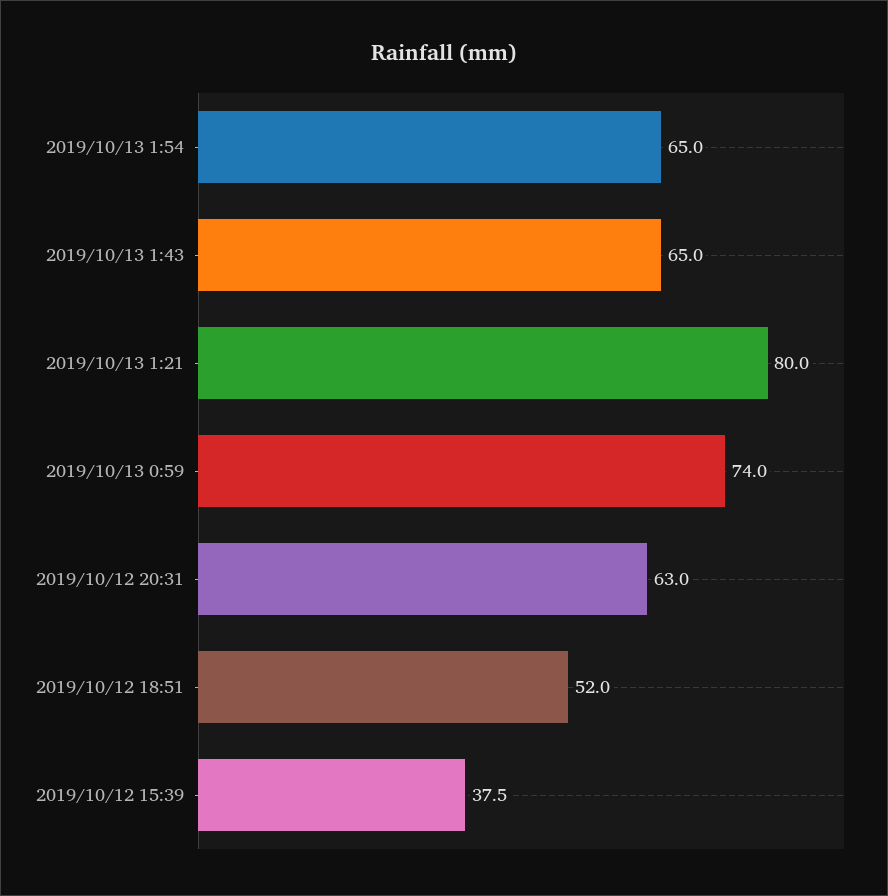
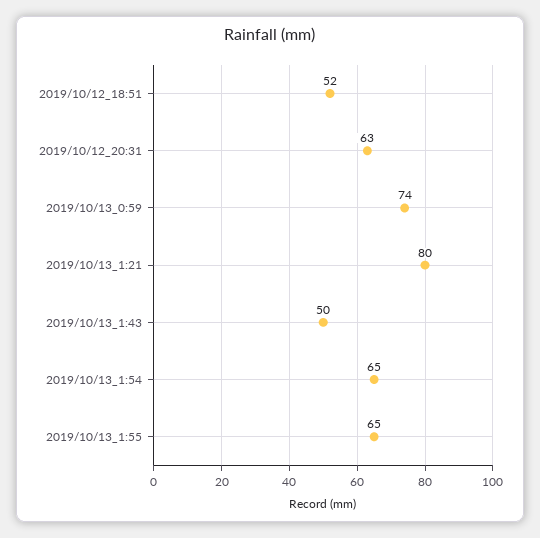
2019/10/13 1:43: 65 -> 50
2019/10/12 15:39: 37.5 -> none
2019/10/13_1:55: none -> 65

